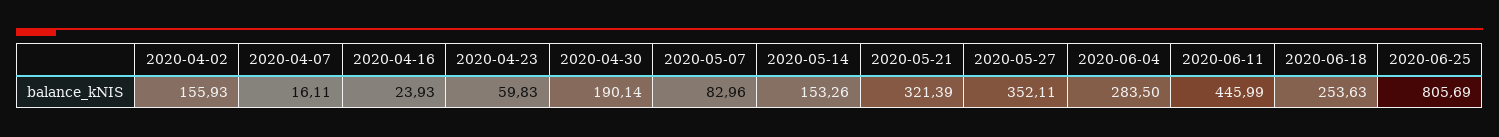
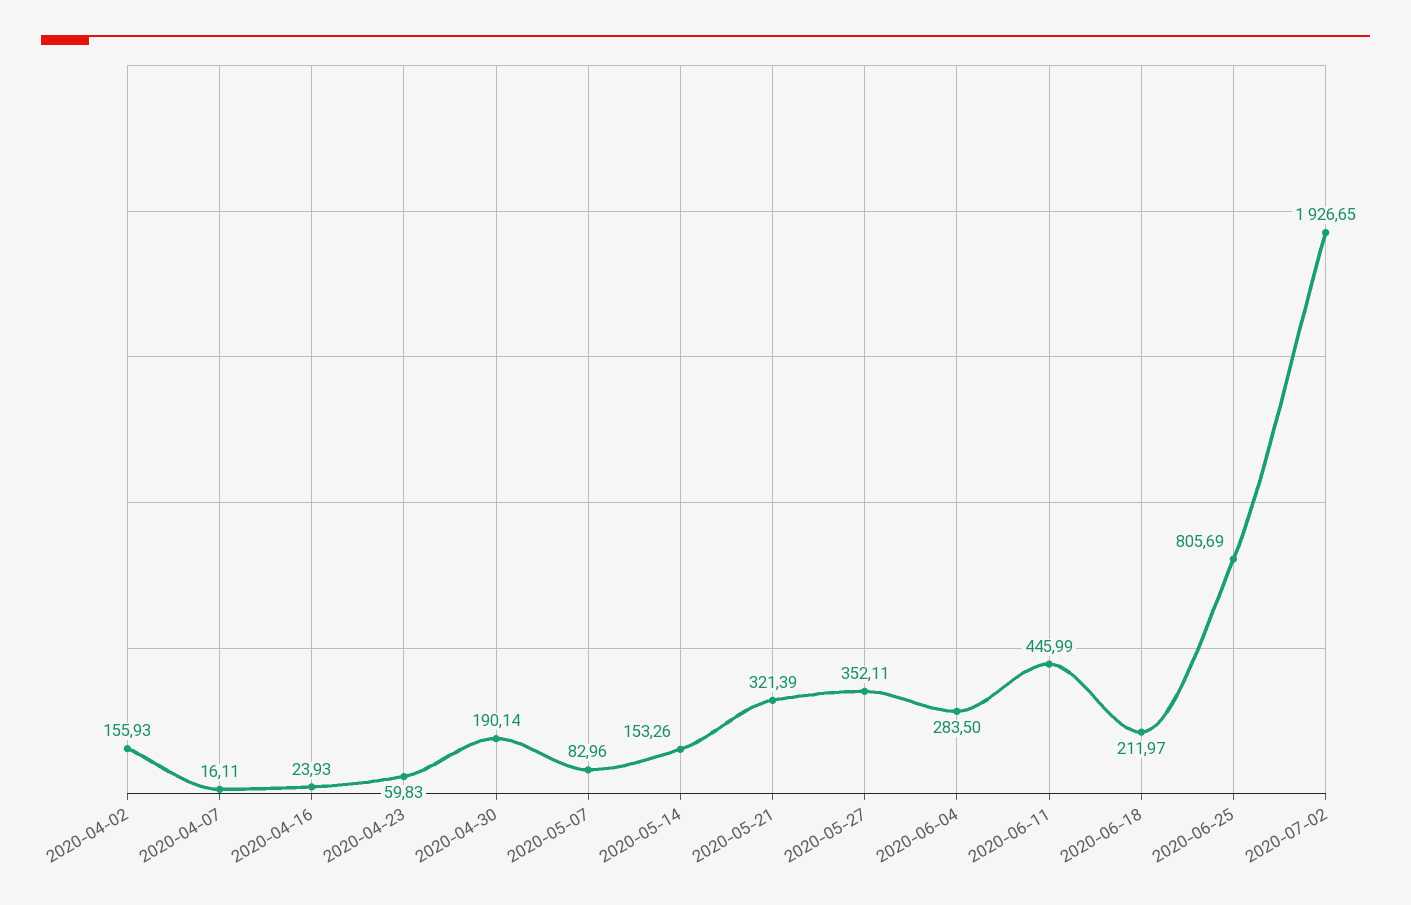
2020-06-18: 253.63 -> 211.97
2020-07-02: none -> 1926.65

